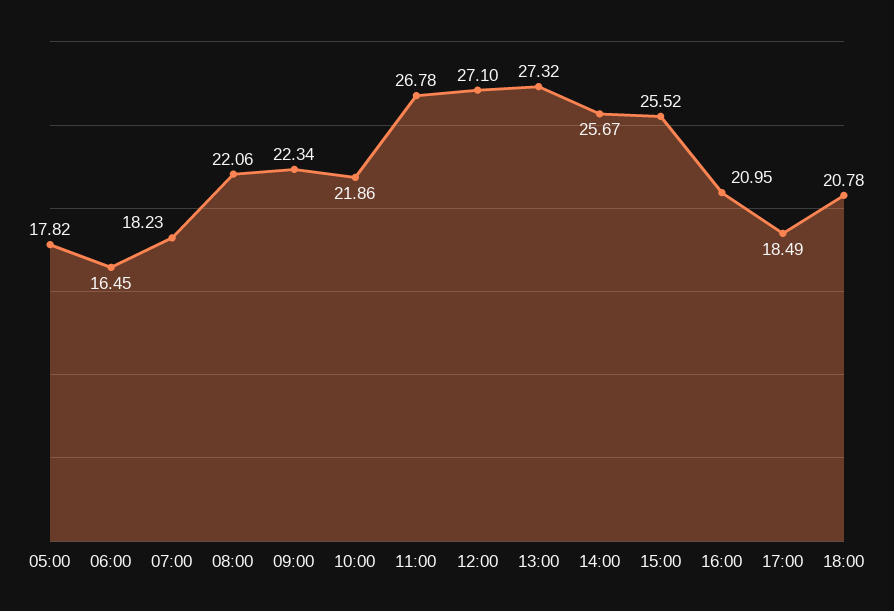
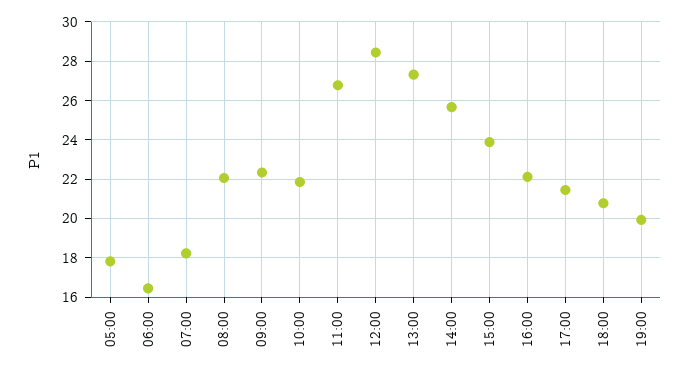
12:00: 27.1 -> 28.5
15:00: 25.52 -> 24
16:00: 20.95 -> 22
17:00: 18.49 -> 21.5
19:00: none -> 20

